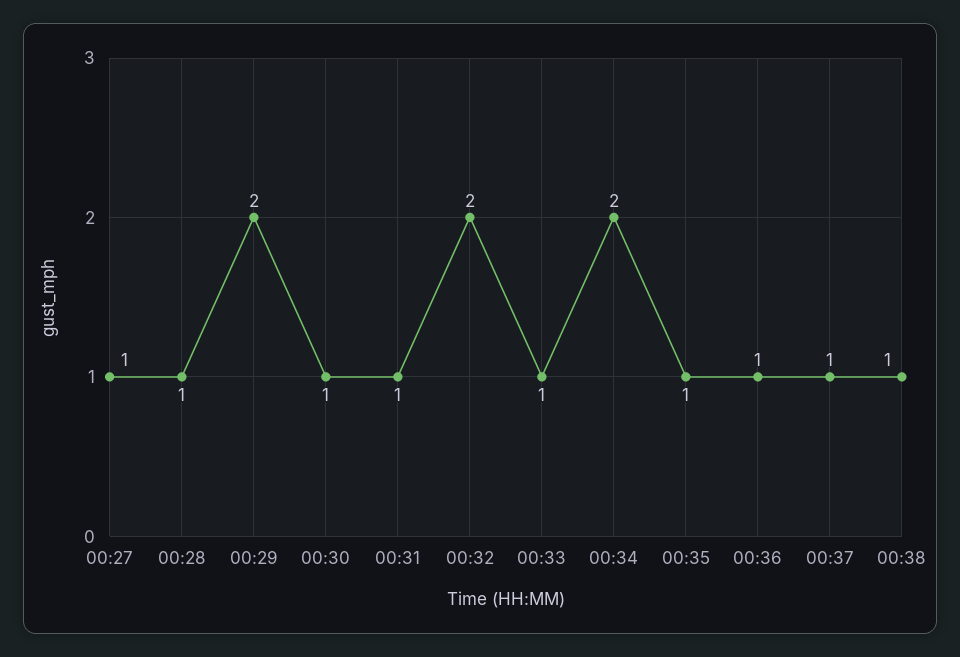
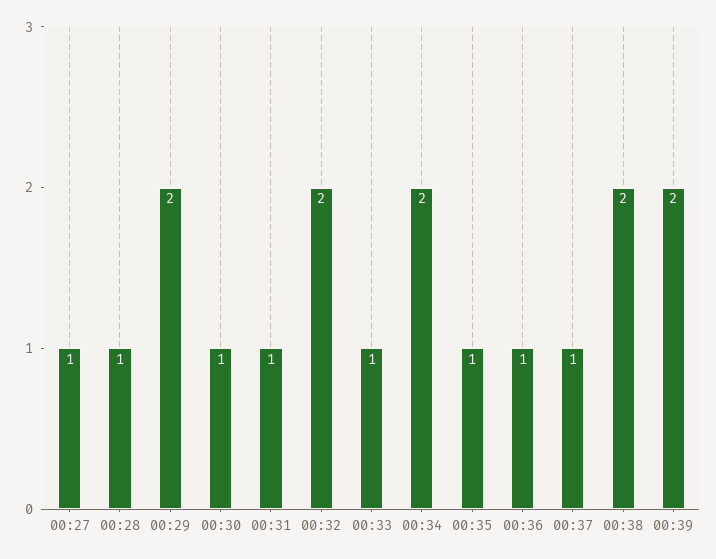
00:38: 1 -> 2
00:39: none -> 2

